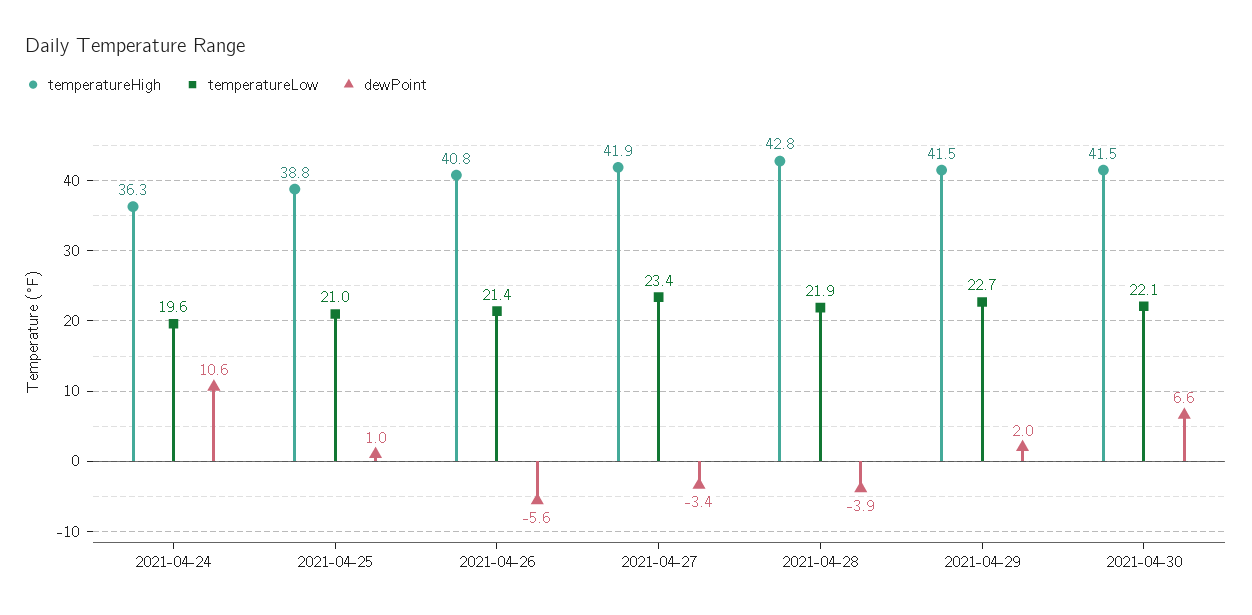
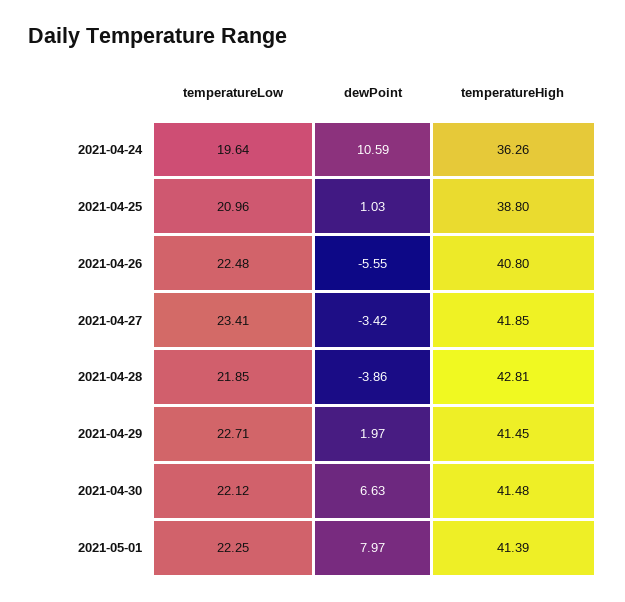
temperatureLow, 2021-04-26: 21.4 -> 22.48
temperatureLow, 2021-05-01: none -> 22.25
dewPoint, 2021-05-01: none -> 7.97
temperatureHigh, 2021-05-01: none -> 41.39

